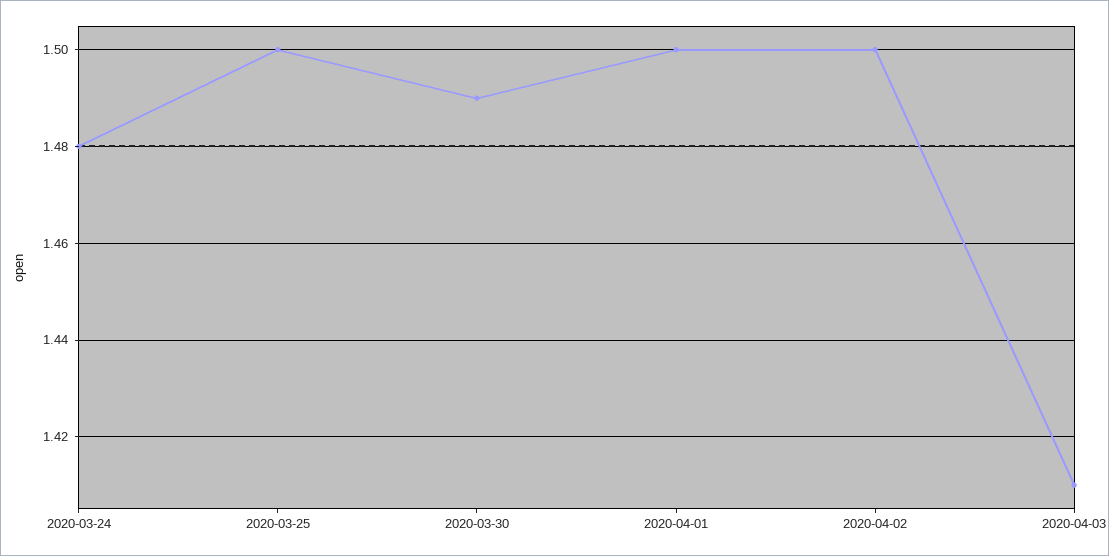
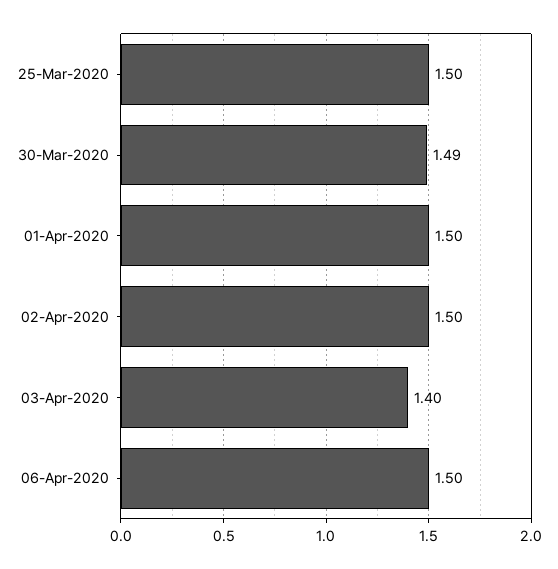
2020-03-24: 1.48 -> none
2020-04-03: 1.41 -> 1.4
06-Apr-2020: none -> 1.5

